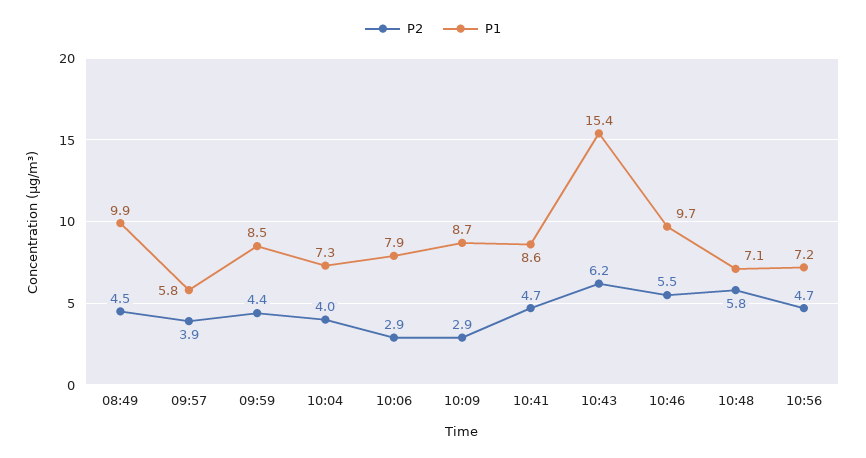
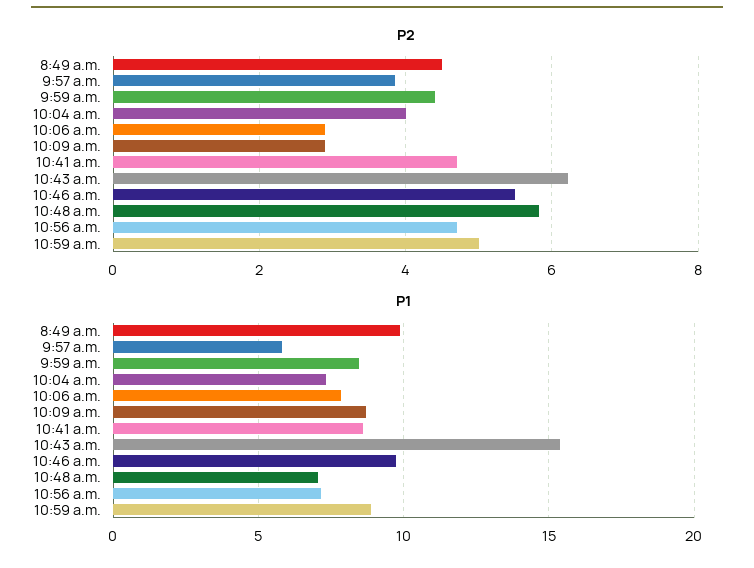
P2, 10:59 a.m.: none -> 5
P1, 10:59 a.m.: none -> 9

